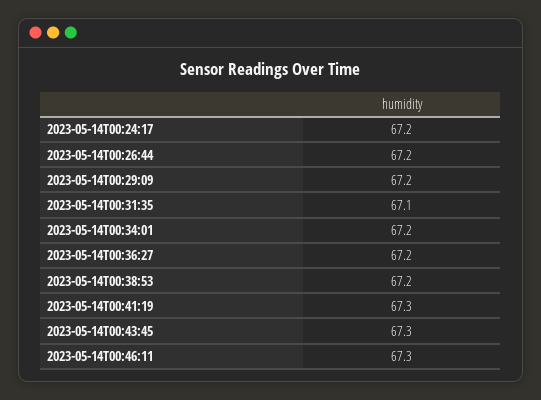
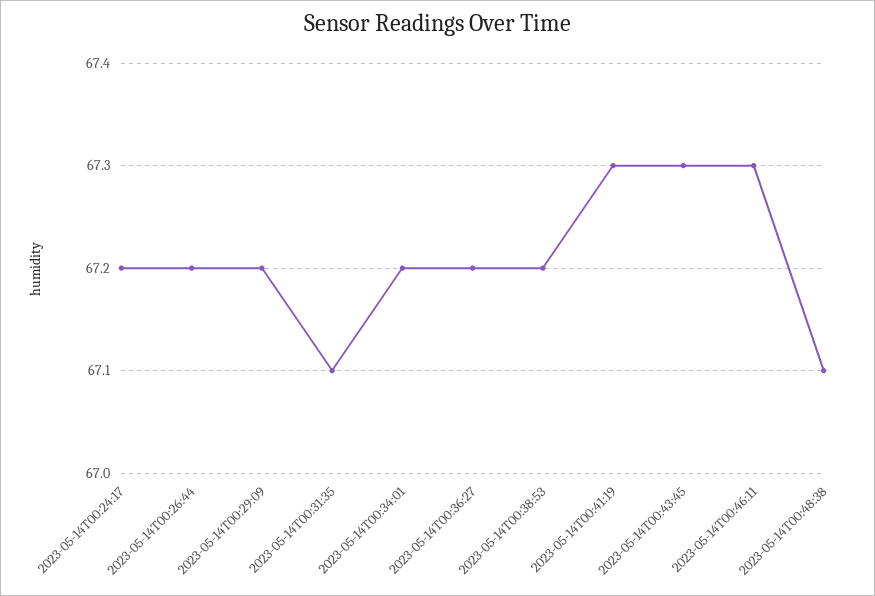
2023-05-14T00:48:38: none -> 67.1

